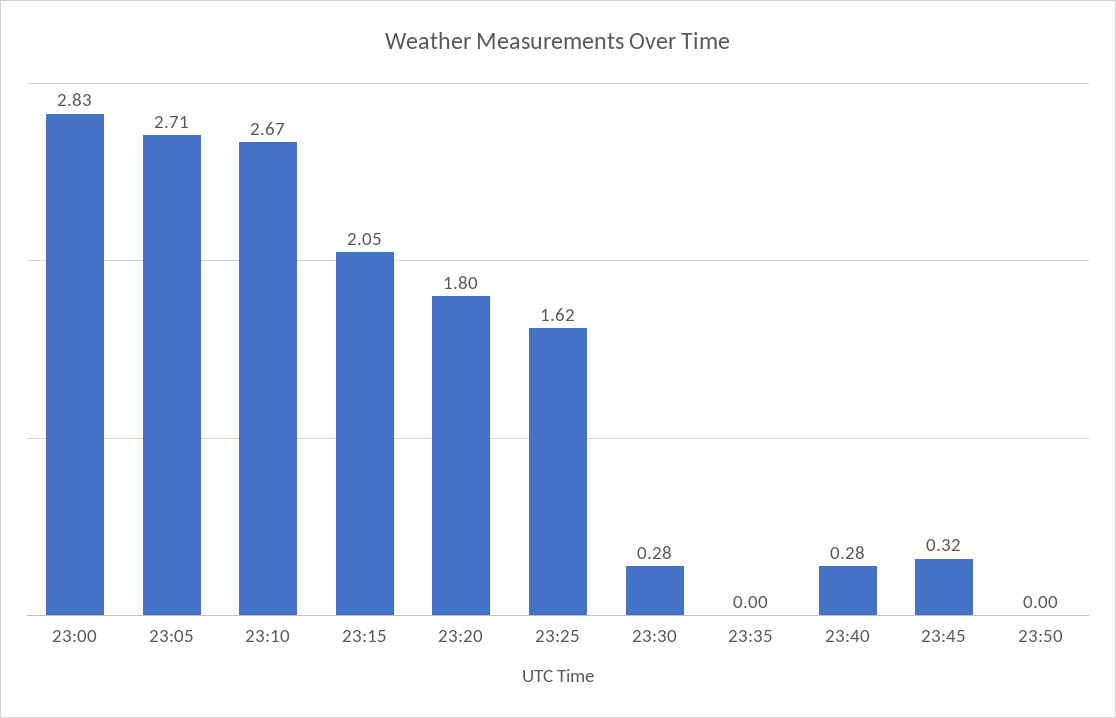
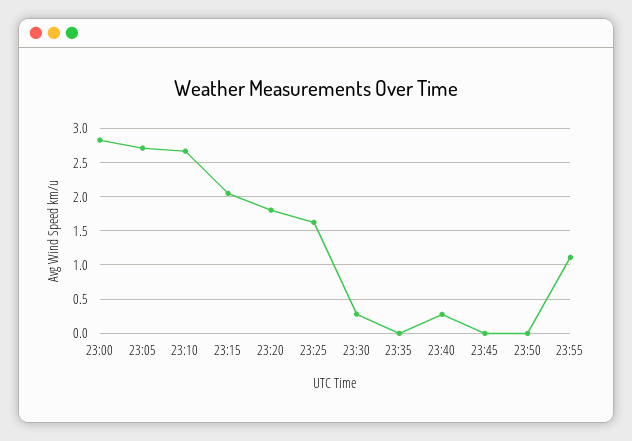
23:45: 0.32 -> 0
23:55: none -> 1.1

